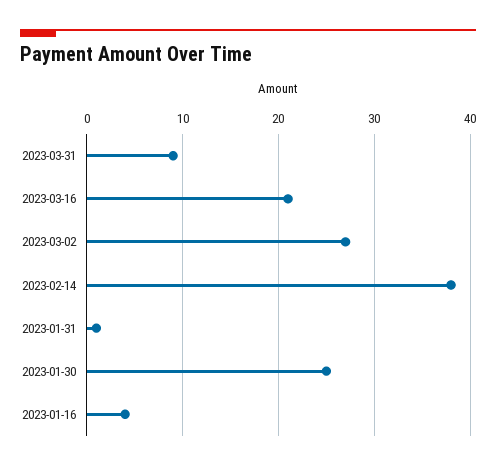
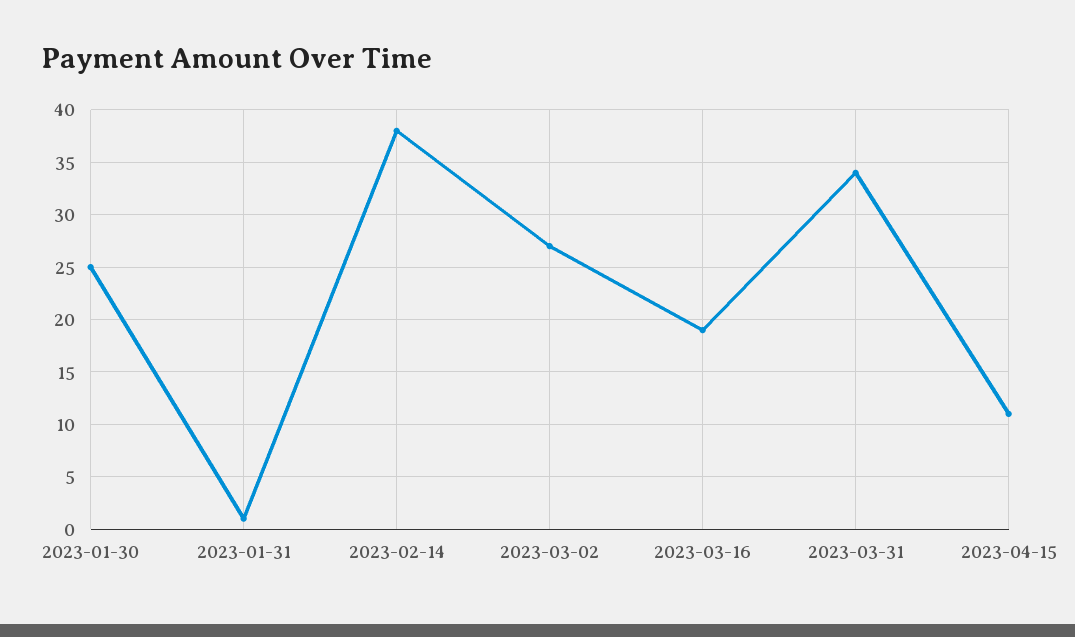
2023-03-31: 9 -> 34
2023-03-16: 21 -> 19
2023-01-16: 4 -> none
2023-04-15: none -> 11

